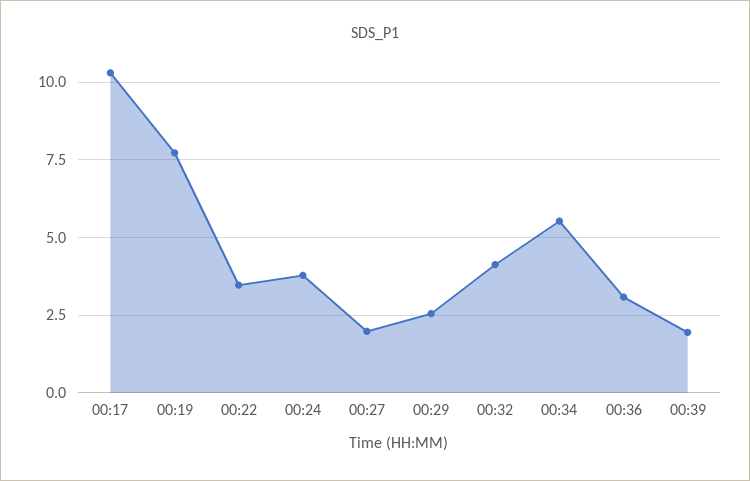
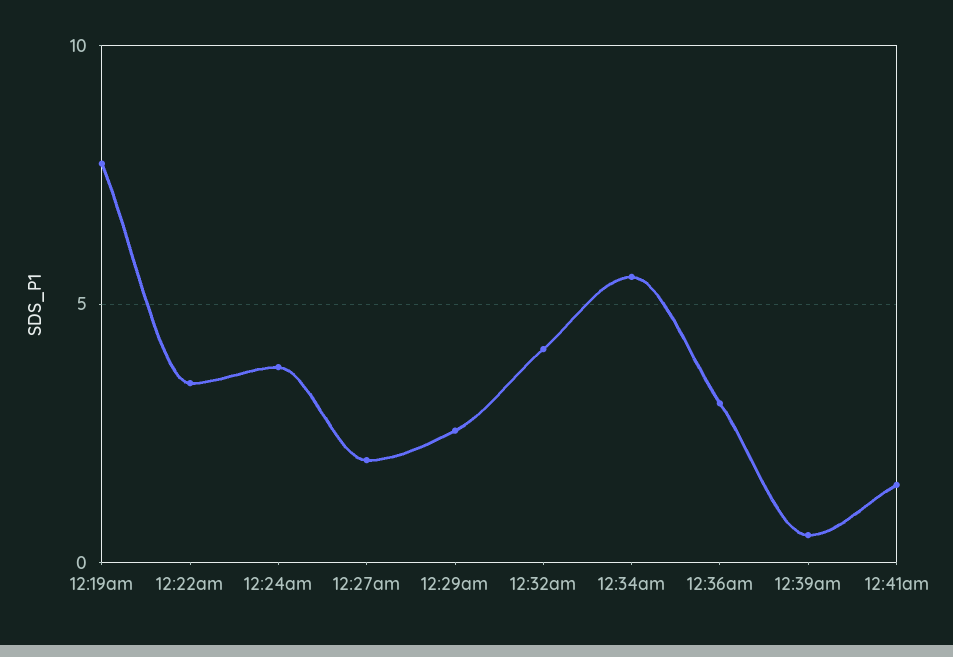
00:17: 10.25 -> none
00:39: 2 -> 0.5
12:41am: none -> 1.5

